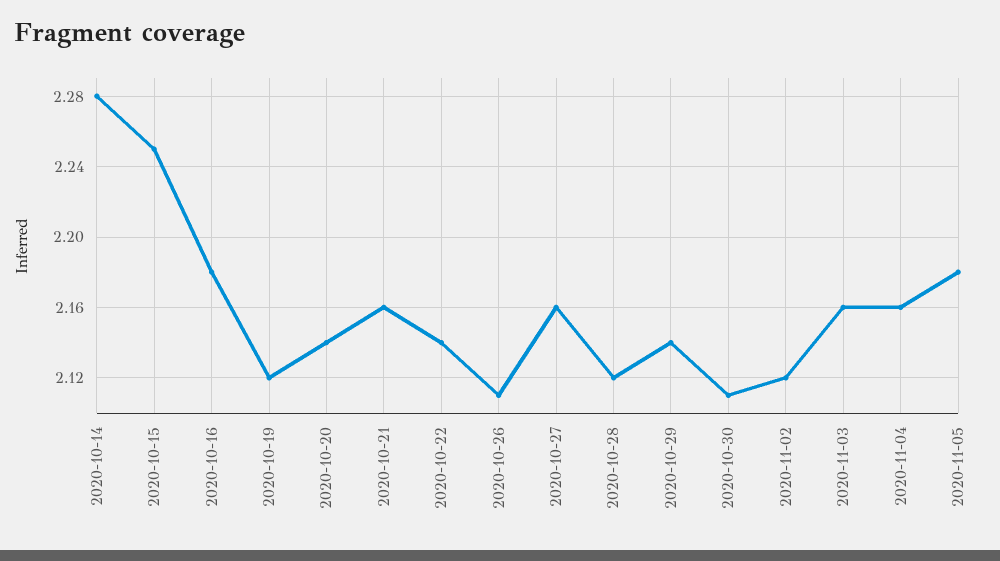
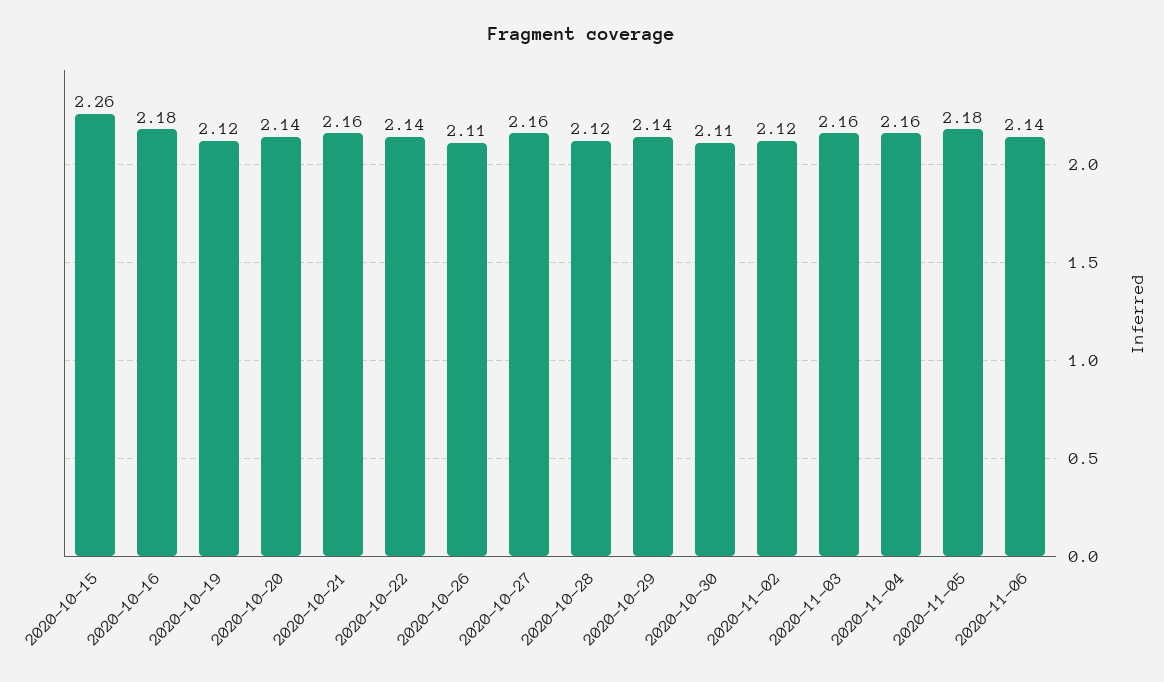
2020-10-14: 2.28 -> none
2020-10-15: 2.25 -> 2.26
2020-11-06: none -> 2.14

